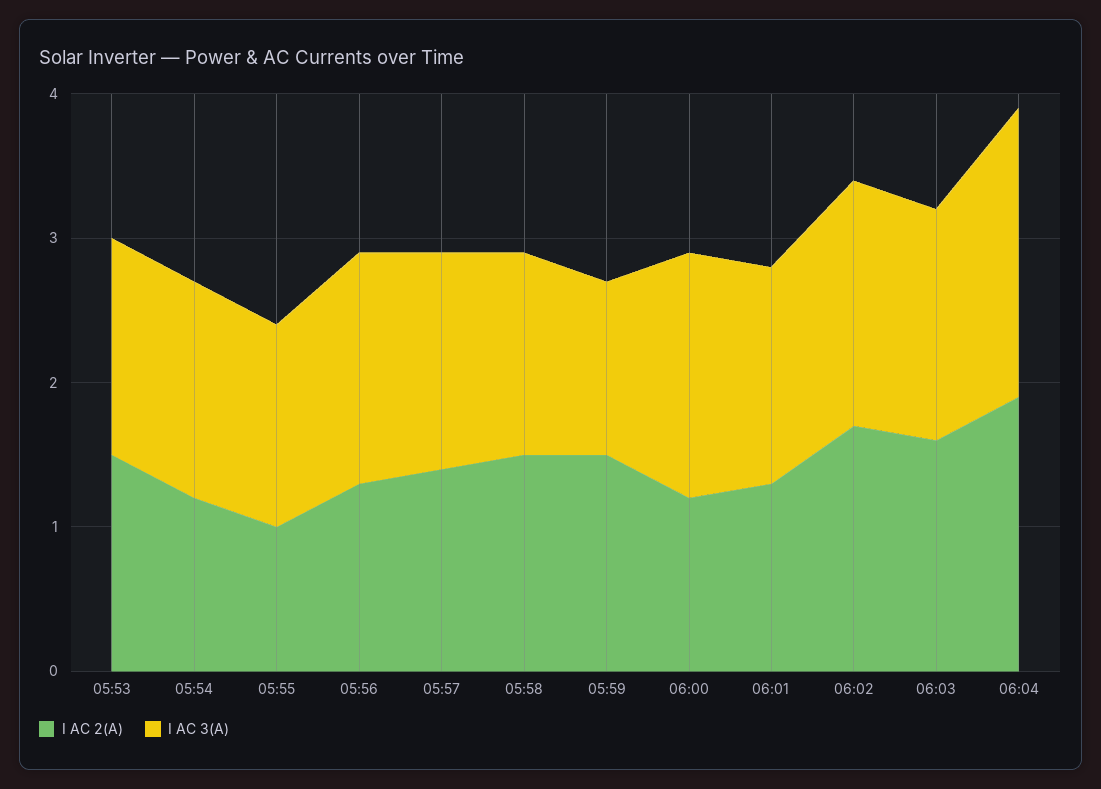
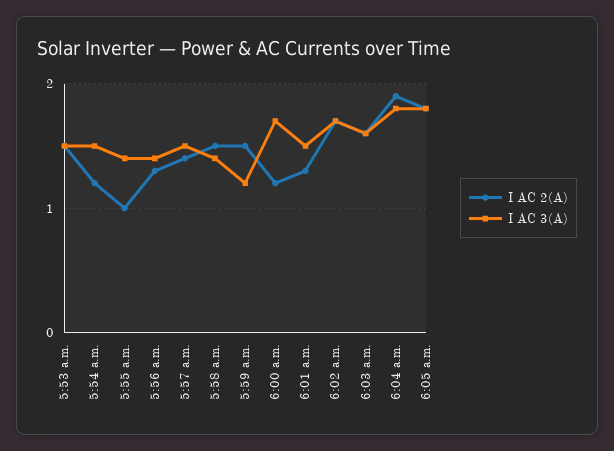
I AC 3(A), 05:56: 1.6 -> 1.4
I AC 3(A), 06:04: 2 -> 1.8
I AC 2(A), 6:05 a.m.: none -> 1.8
I AC 3(A), 6:05 a.m.: none -> 1.8

